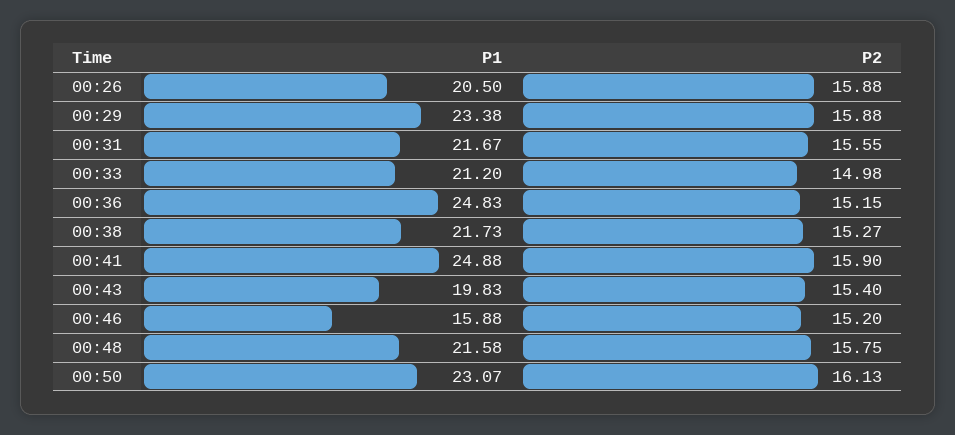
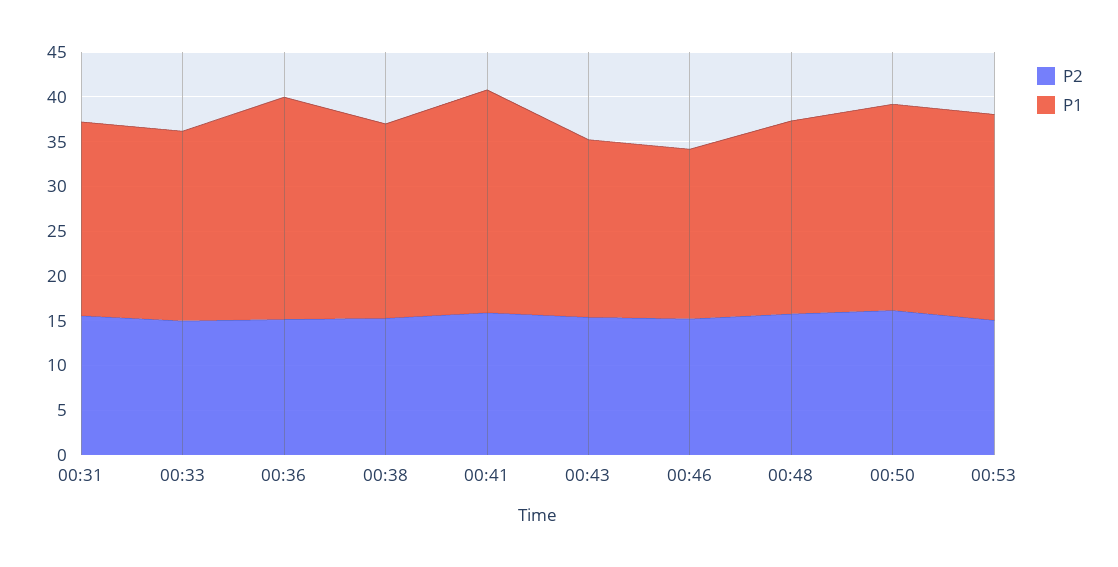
P1, 00:26: 20.5 -> none
P2, 00:26: 15.88 -> none
P1, 00:29: 23.38 -> none
P2, 00:29: 15.88 -> none
P1, 00:46: 15.88 -> 19
P2, 00:53: none -> 15
P1, 00:53: none -> 23

